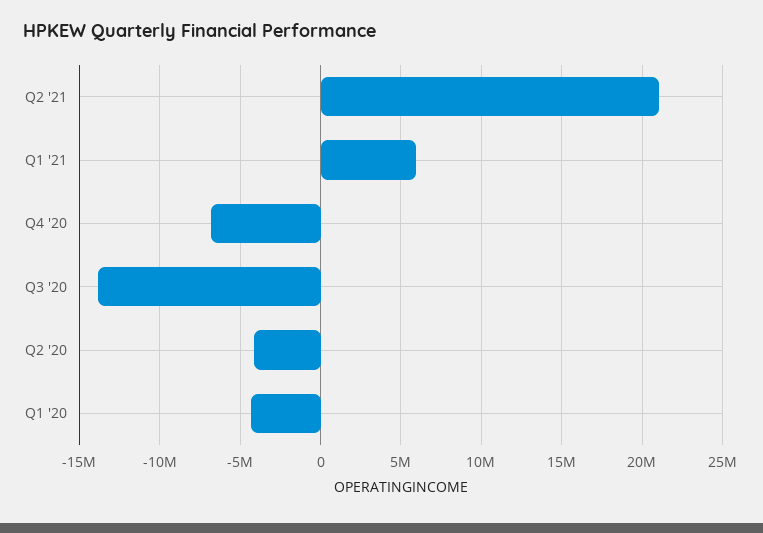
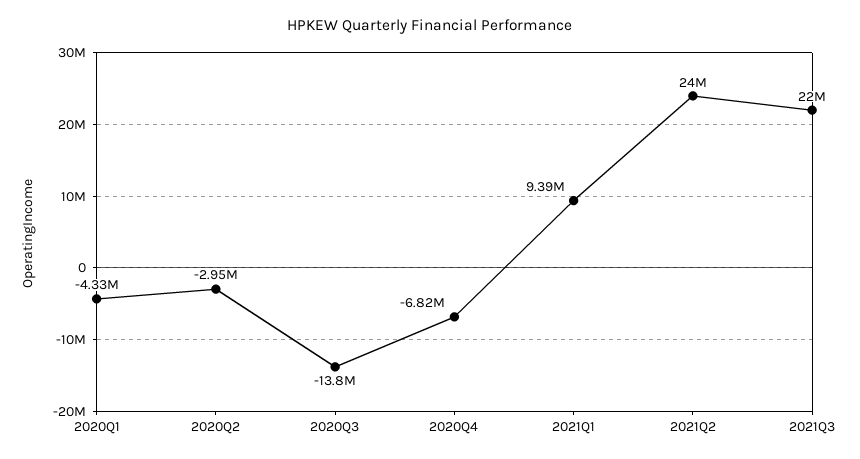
Q2 '21: 21000000 -> 24000000
Q1 '21: 6000000 -> 9390000
Q2 '20: -4000000 -> -2950000
2021Q3: none -> 22000000

